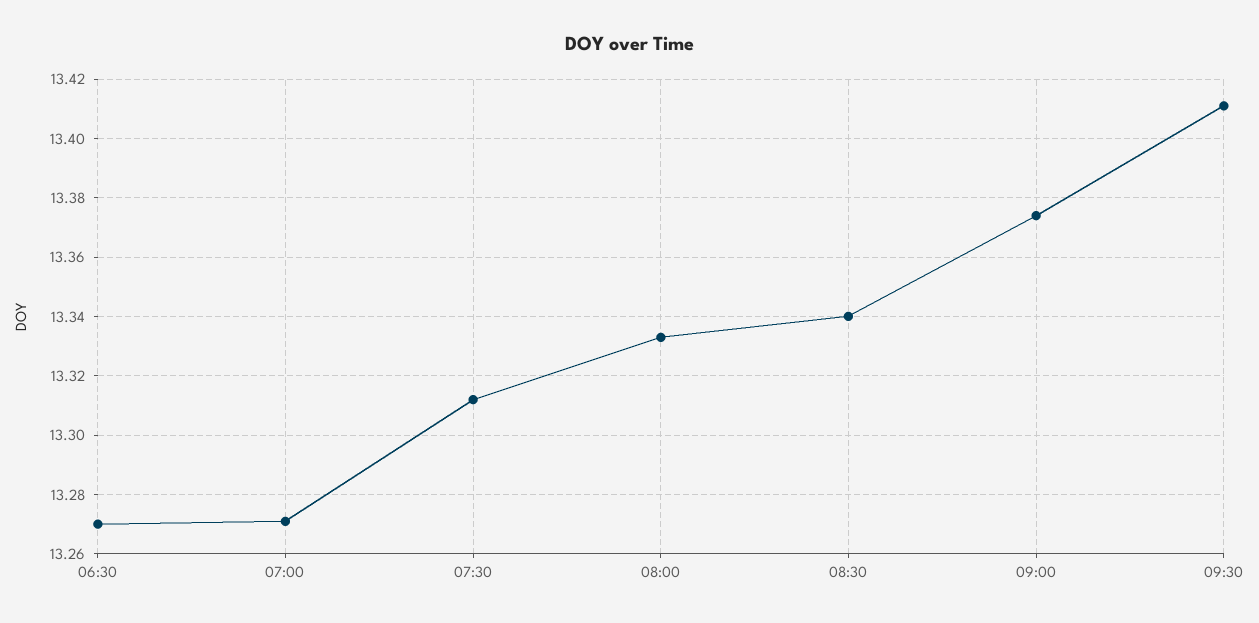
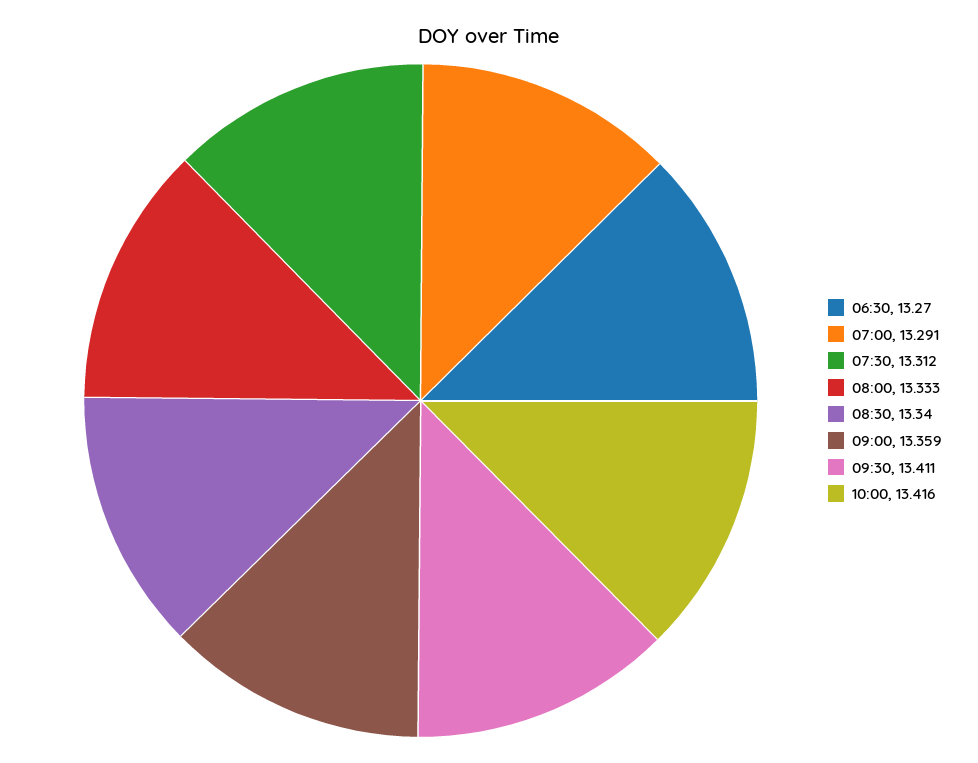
07:00: 13.27 -> 13.291
09:00: 13.375 -> 13.359
10:00: none -> 13.416

